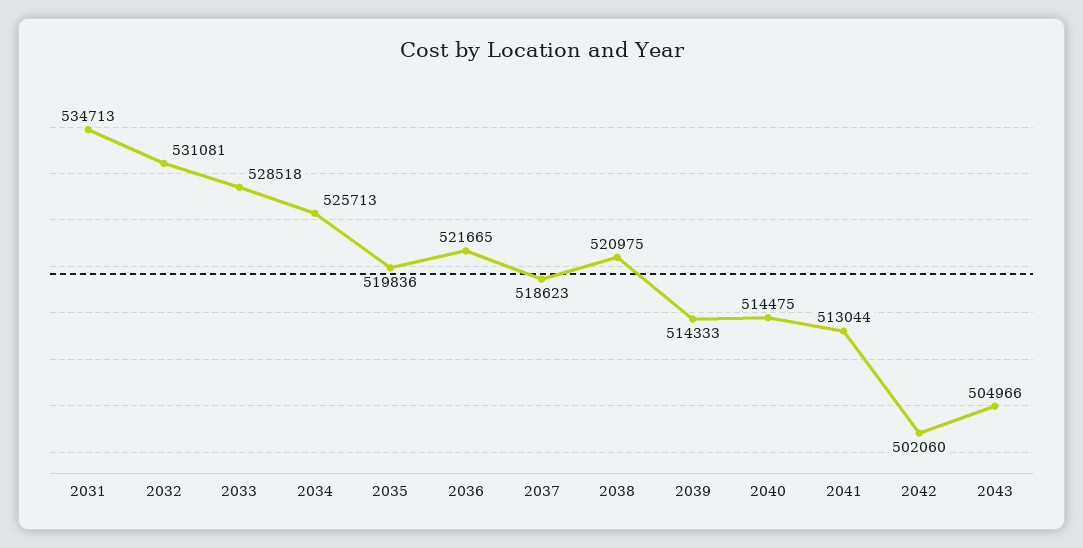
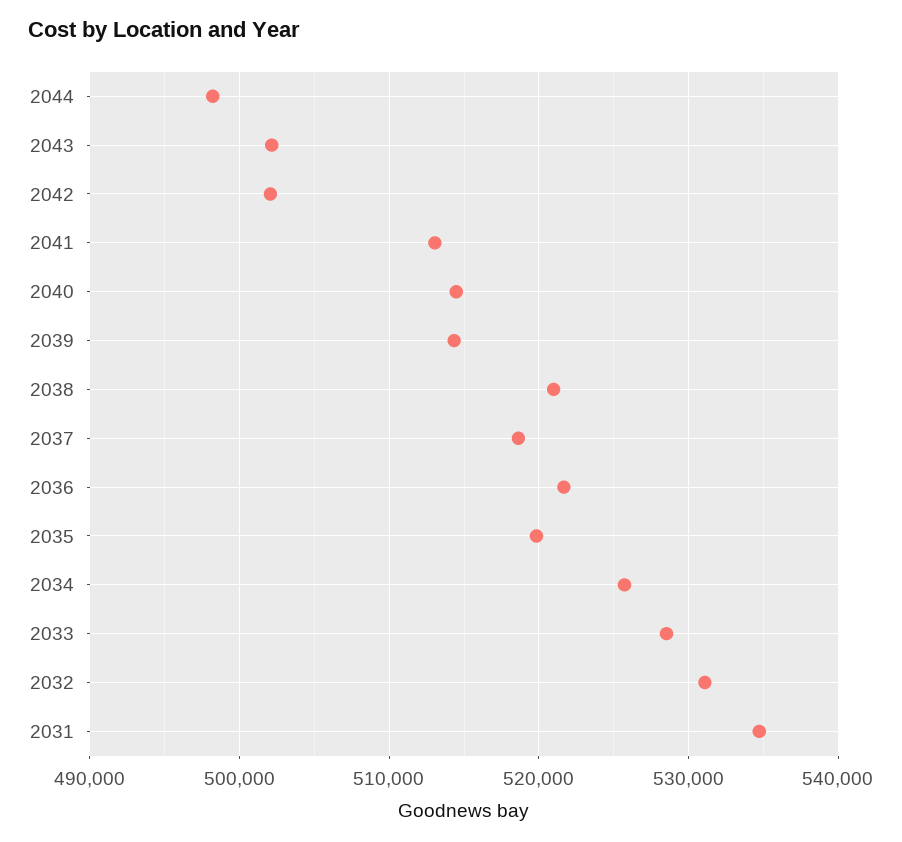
2043: 504966 -> 502000
2044: none -> 498000

